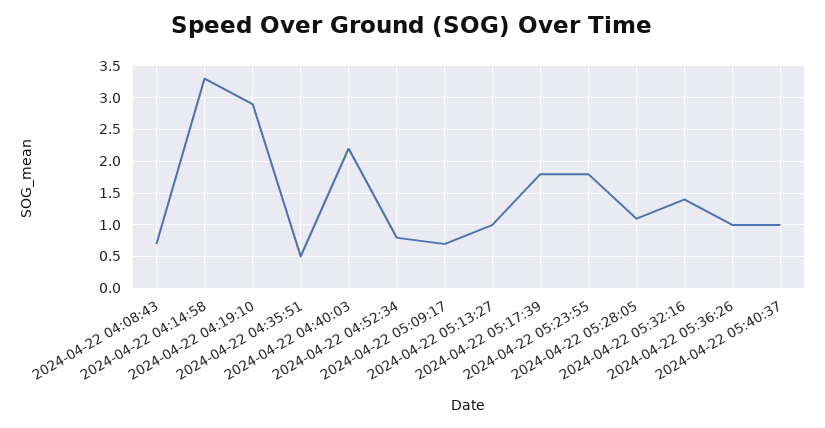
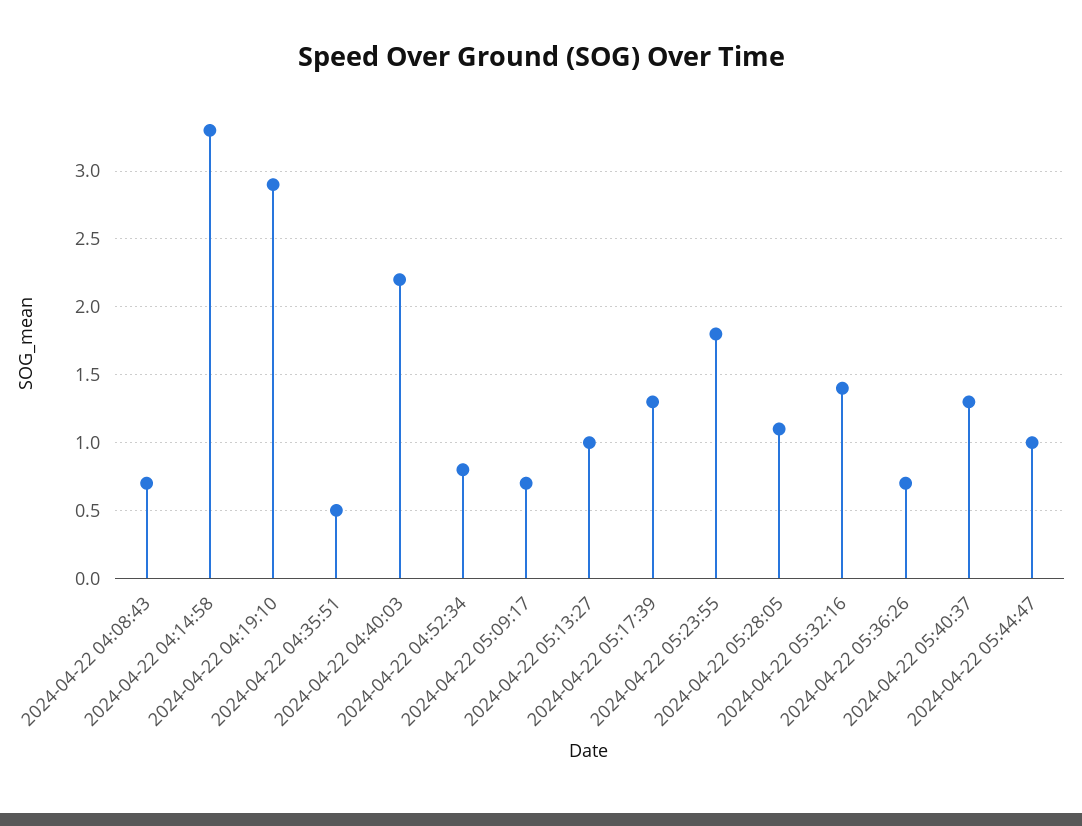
2024-04-22 05:17:39: 1.8 -> 1.3
2024-04-22 05:36:26: 1 -> 0.7
2024-04-22 05:40:37: 1 -> 1.3
2024-04-22 05:44:47: none -> 1

